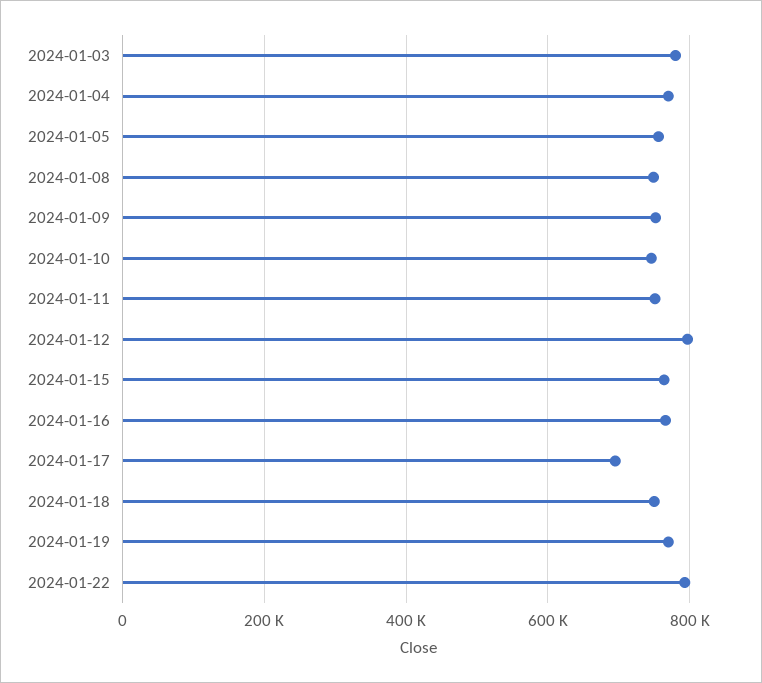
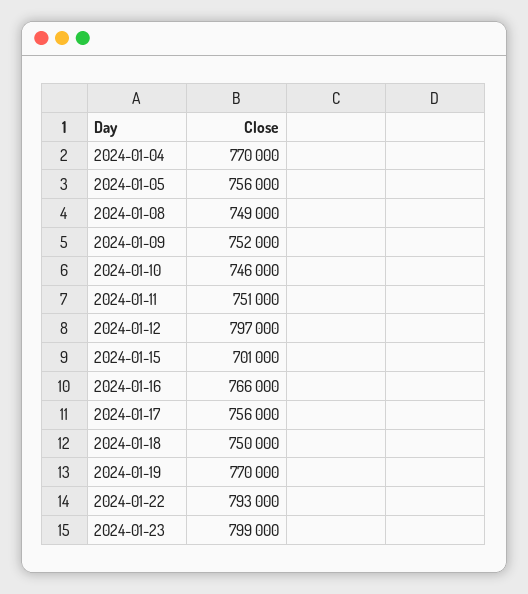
2024-01-03: 780000 -> none
2024-01-15: 760000 -> 701000
2024-01-17: 700000 -> 756000
2024-01-23: none -> 799000

